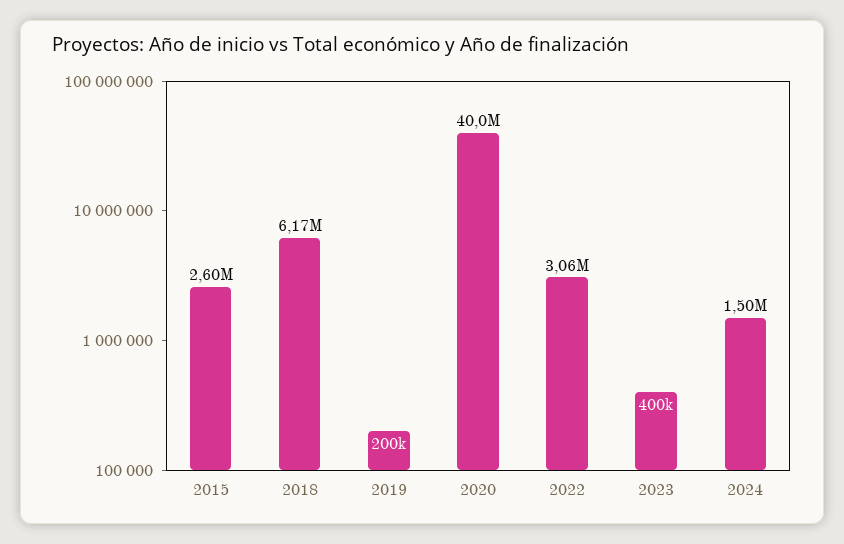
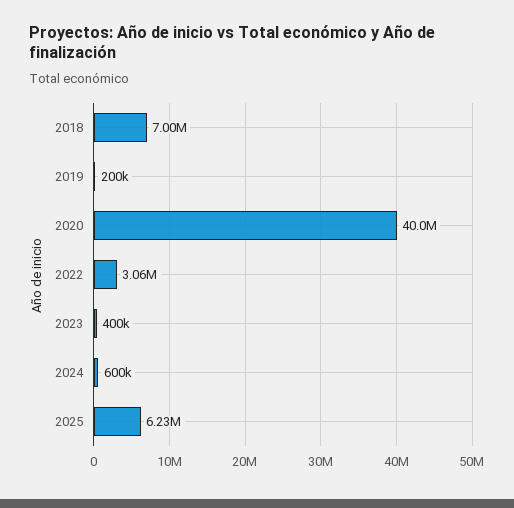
2015: 2600000 -> none
2018: 6170000 -> 7000000
2024: 1500000 -> 600000
2025: none -> 6230000

